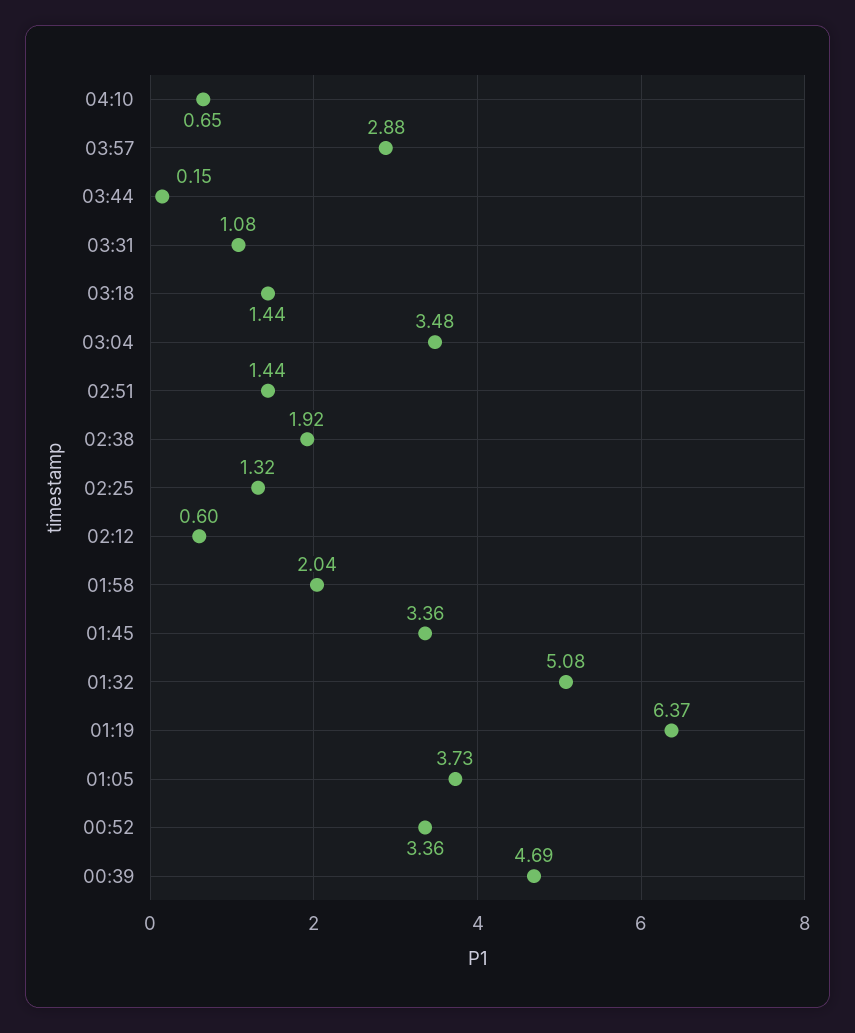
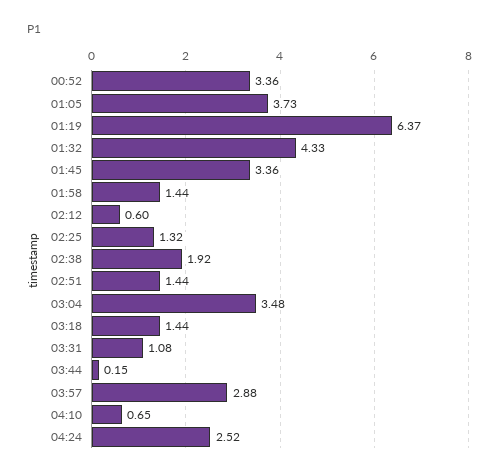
01:58: 2.04 -> 1.44
01:32: 5.08 -> 4.33
00:39: 4.69 -> none
04:24: none -> 2.52

